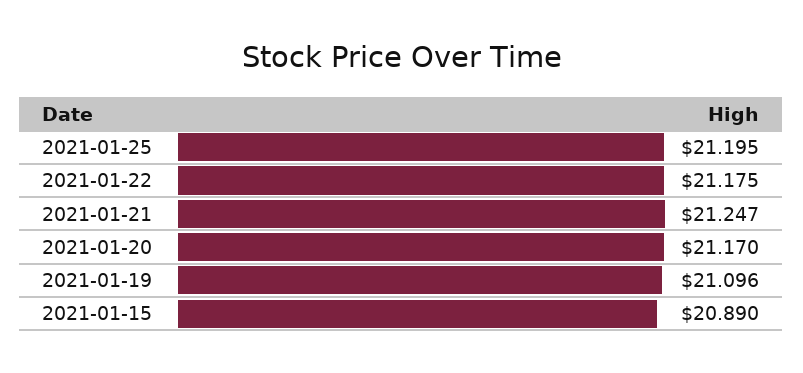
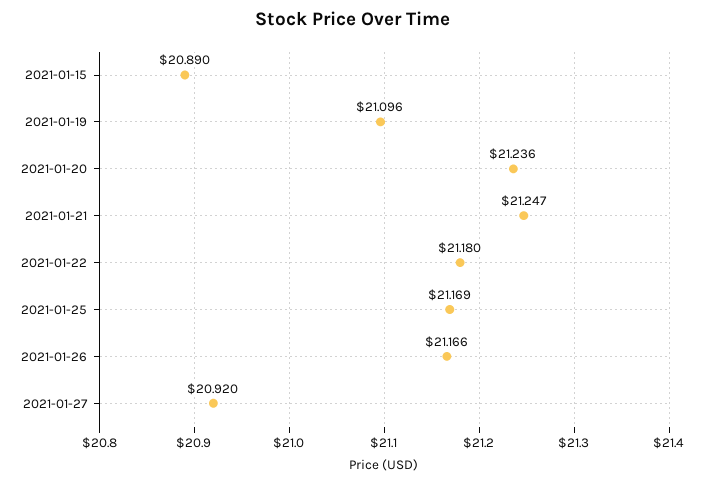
2021-01-25: 21.195 -> 21.169
2021-01-22: 21.175 -> 21.18
2021-01-20: 21.17 -> 21.236
2021-01-26: none -> 21.166
2021-01-27: none -> 20.92

